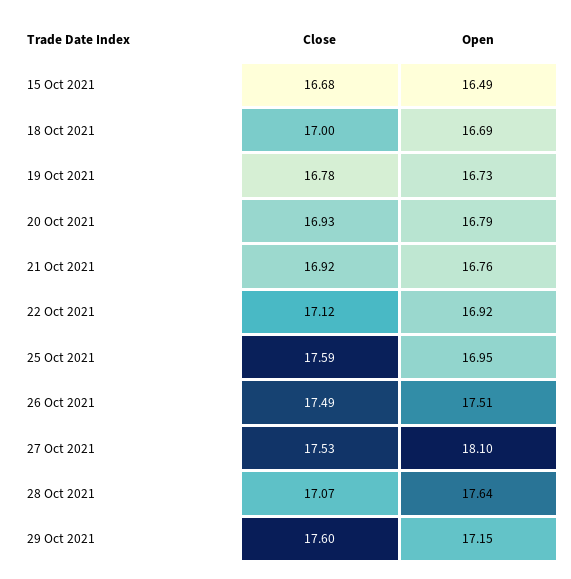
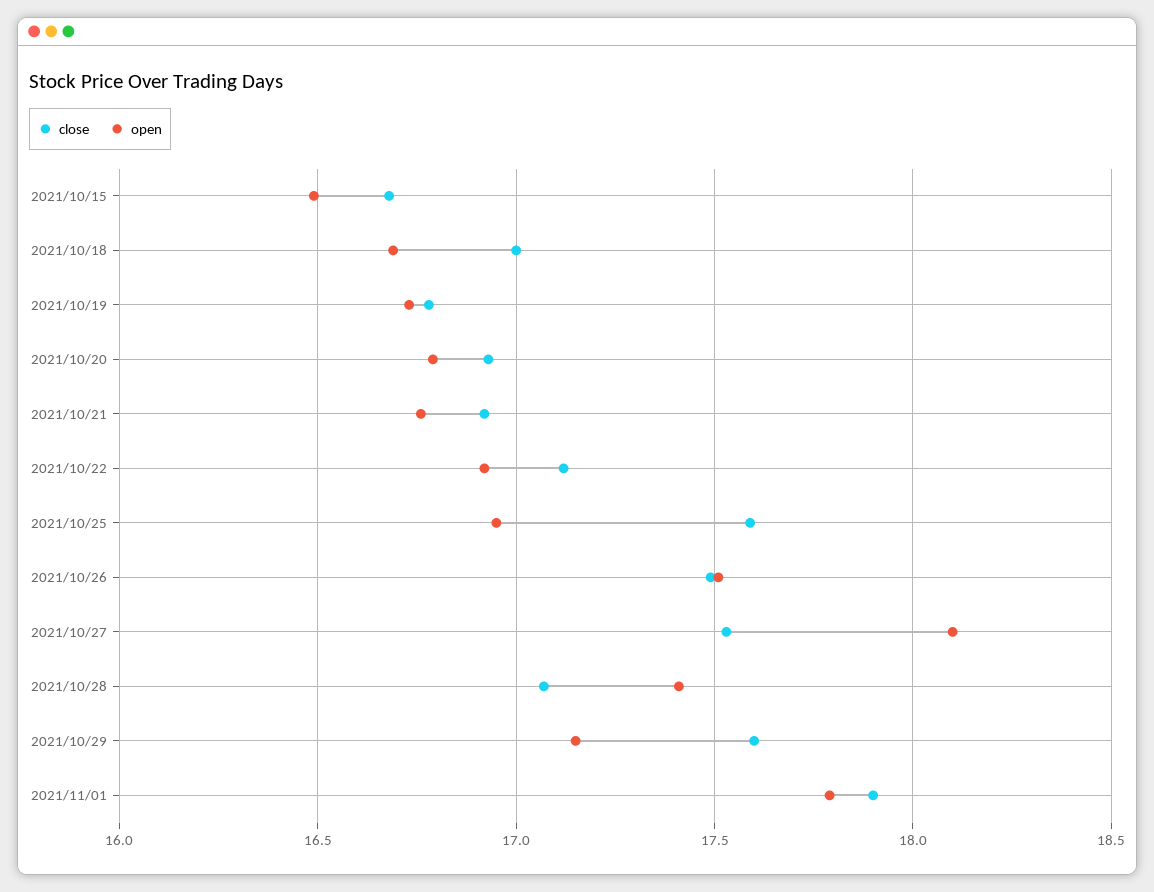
Open, 28 Oct 2021: 17.64 -> 17.4
Close, 2021/11/01: none -> 17.9
Open, 2021/11/01: none -> 17.8

